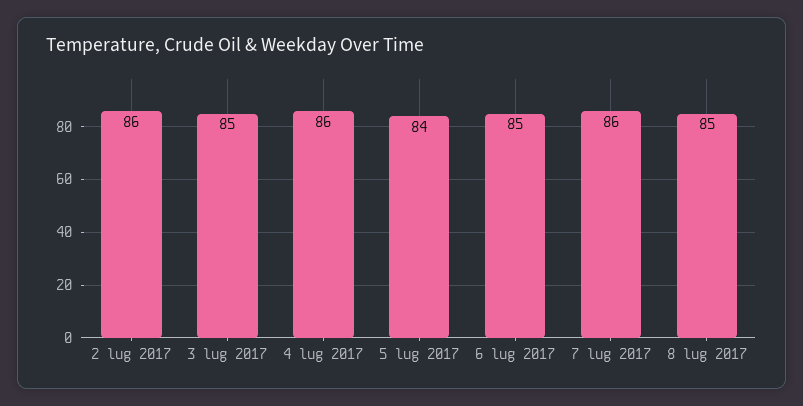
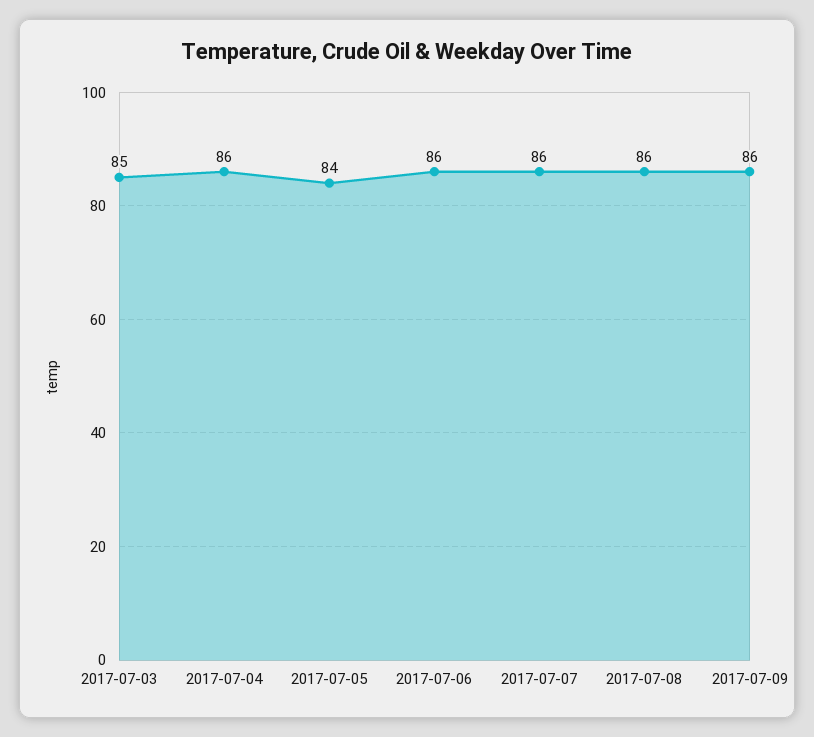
2 lug 2017: 86 -> none
6 lug 2017: 85 -> 86
8 lug 2017: 85 -> 86
2017-07-09: none -> 86

